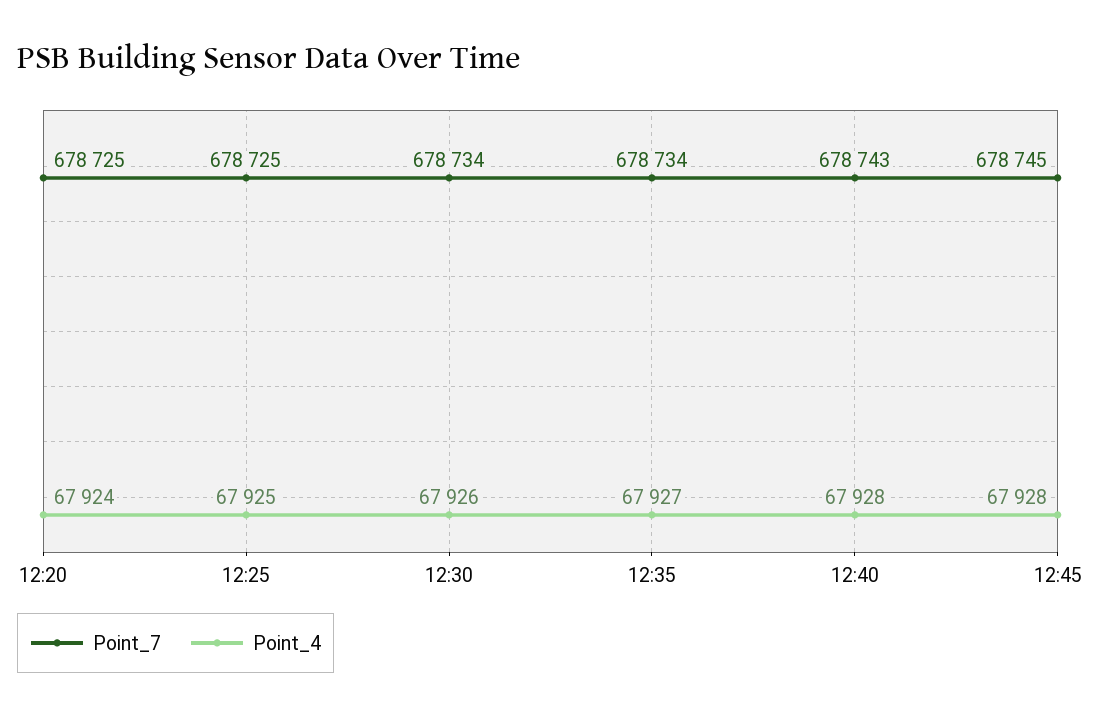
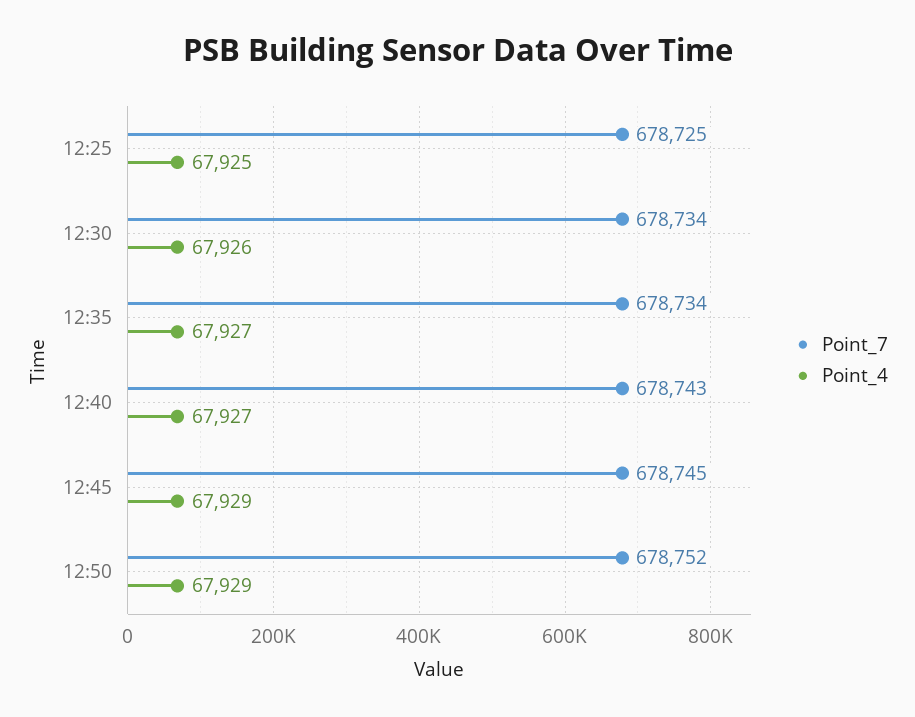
Point_7, 12:20: 678725 -> none
Point_4, 12:20: 67924 -> none
Point_4, 12:40: 67928 -> 67927
Point_4, 12:45: 67928 -> 67929
Point_7, 12:50: none -> 678752
Point_4, 12:50: none -> 67929

